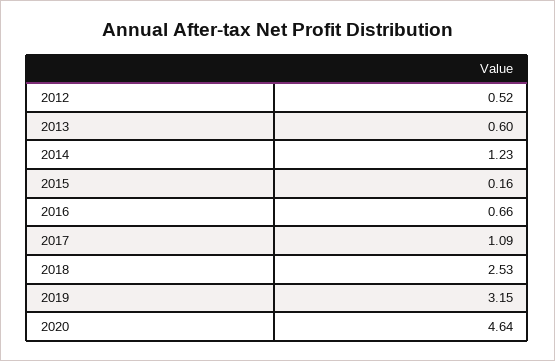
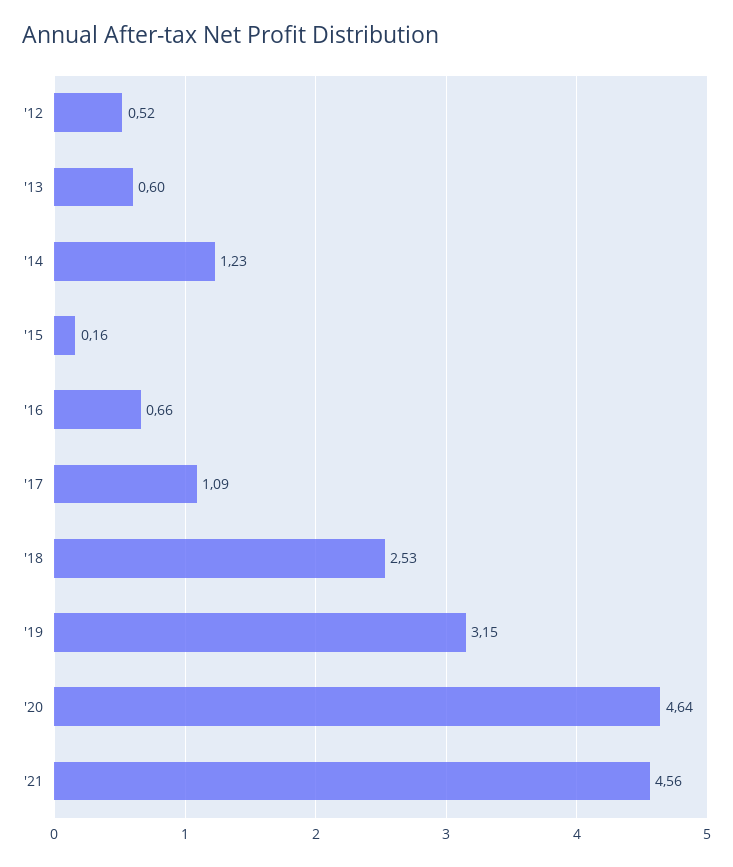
'21: none -> 4.56

